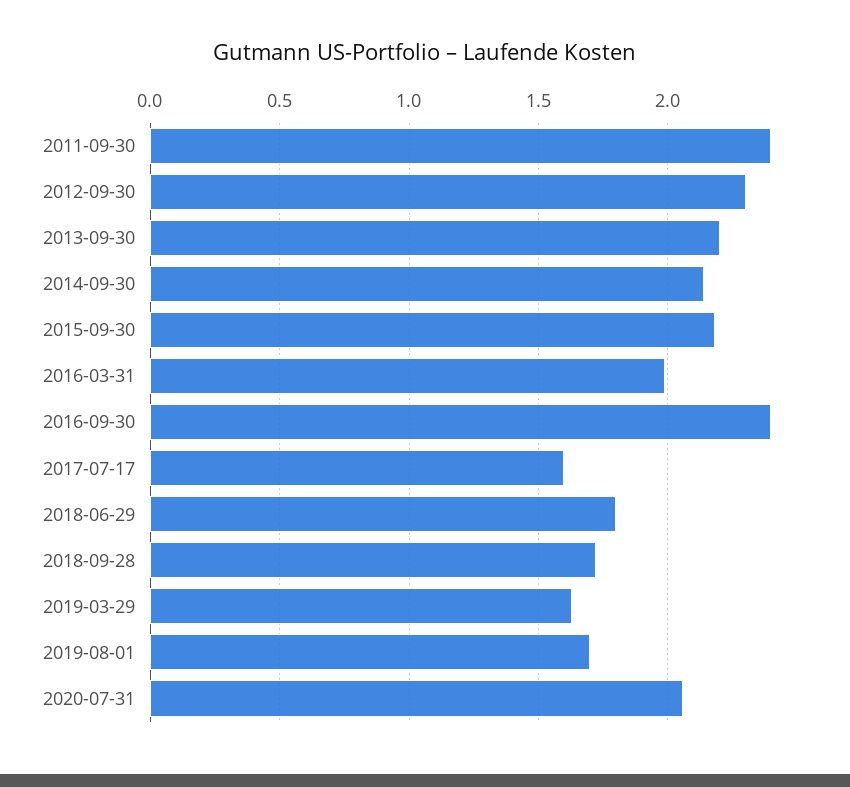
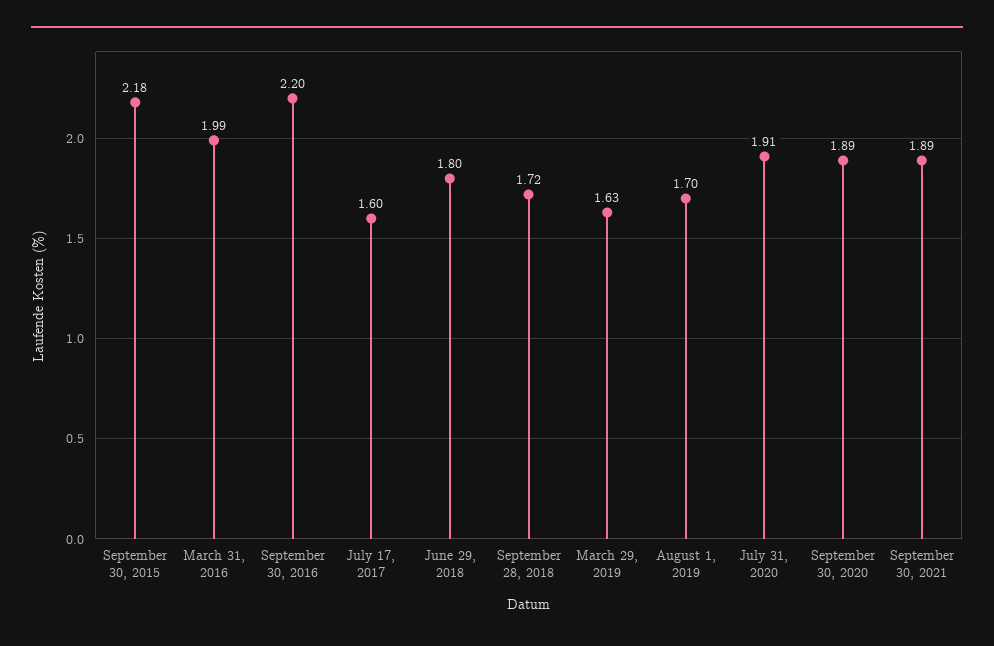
2011-09-30: 2.4 -> none
2012-09-30: 2.3 -> none
2013-09-30: 2.2 -> none
2014-09-30: 2.15 -> none
2016-09-30: 2.4 -> 2.2
2020-07-31: 2.05 -> 1.91
September 30, 2020: none -> 1.89
September 30, 2021: none -> 1.89

